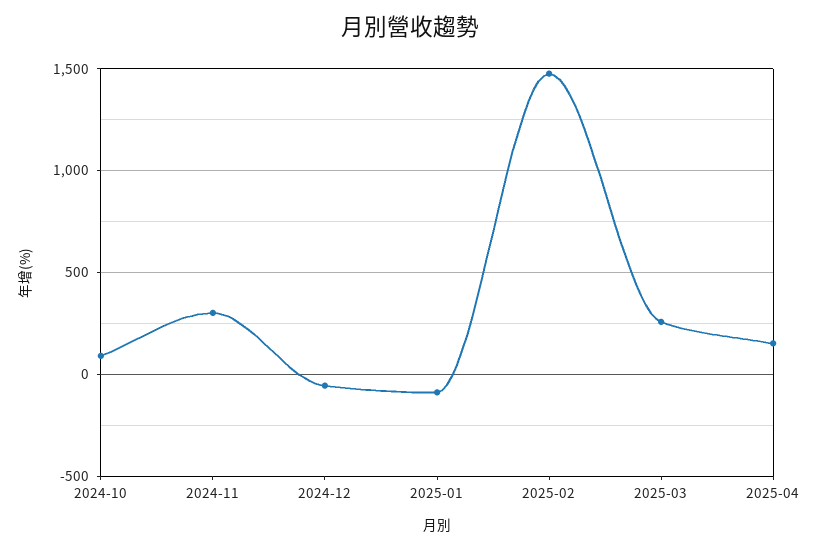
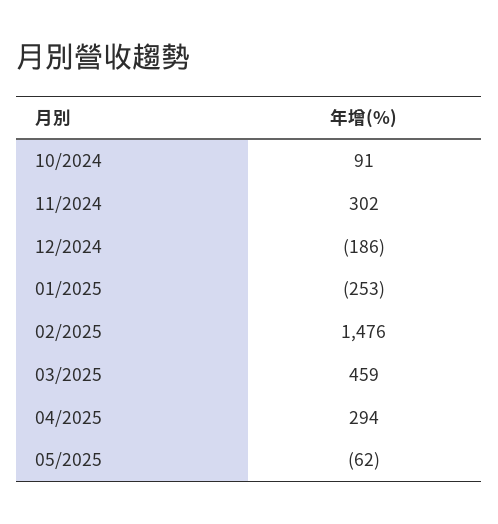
2024-12: -50 -> -186
2025-01: -100 -> -253
2025-03: 250 -> 459
2025-04: 150 -> 294
05/2025: none -> -62

